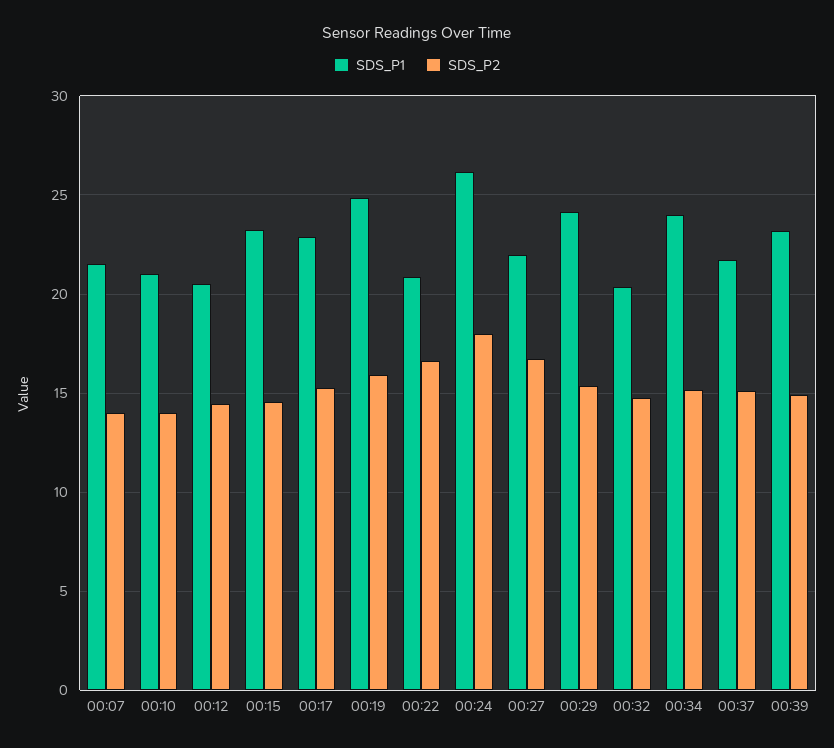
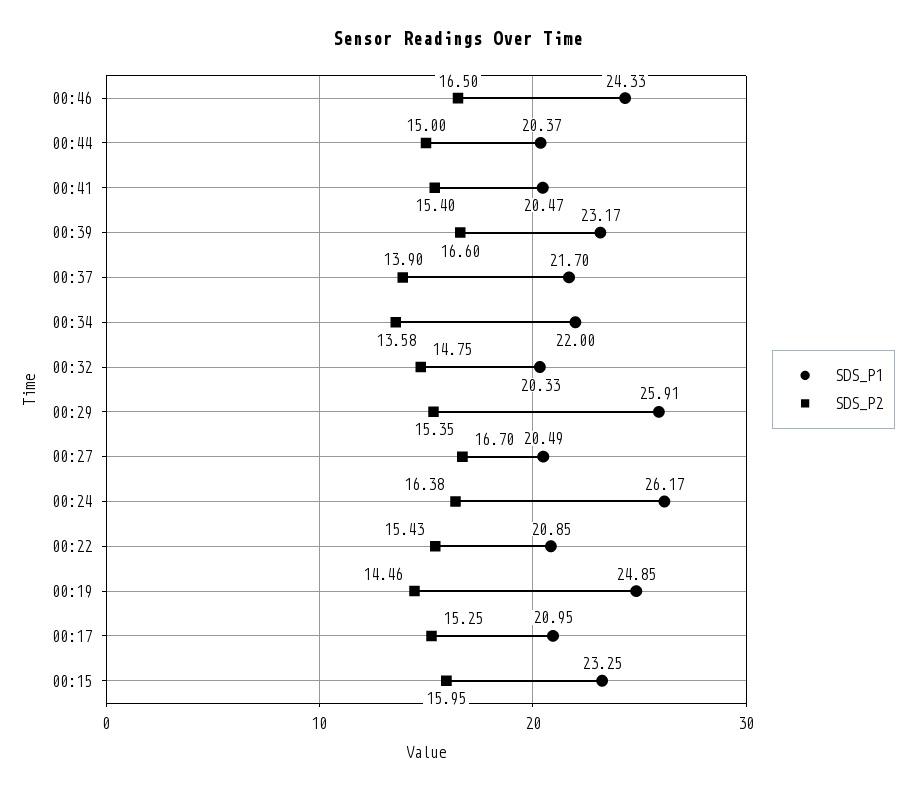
SDS_P1, 00:07: 21.5 -> none
SDS_P2, 00:07: 14 -> none
SDS_P1, 00:10: 21 -> none
SDS_P2, 00:10: 14 -> none
SDS_P1, 00:12: 20.5 -> none
SDS_P2, 00:12: 14.5 -> none
SDS_P2, 00:15: 14.5 -> 15.95
SDS_P1, 00:17: 23 -> 20.95
SDS_P2, 00:19: 16 -> 14.46
SDS_P2, 00:22: 16.5 -> 15.43
SDS_P2, 00:24: 18 -> 16.38
SDS_P1, 00:27: 22 -> 20.49
SDS_P1, 00:29: 24 -> 25.91
SDS_P1, 00:34: 24 -> 22
SDS_P2, 00:34: 15 -> 13.58
SDS_P2, 00:37: 15 -> 13.9
SDS_P2, 00:39: 15 -> 16.6
SDS_P1, 00:46: none -> 24.33
SDS_P2, 00:46: none -> 16.5
SDS_P1, 00:44: none -> 20.37
SDS_P2, 00:44: none -> 15
SDS_P1, 00:41: none -> 20.47
SDS_P2, 00:41: none -> 15.4

